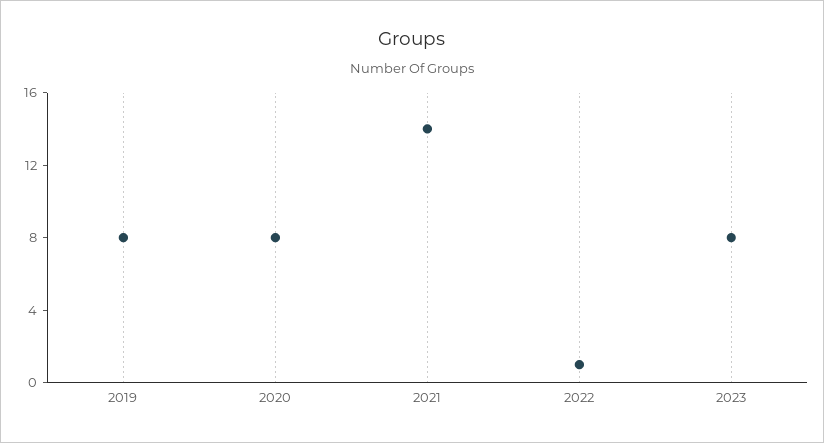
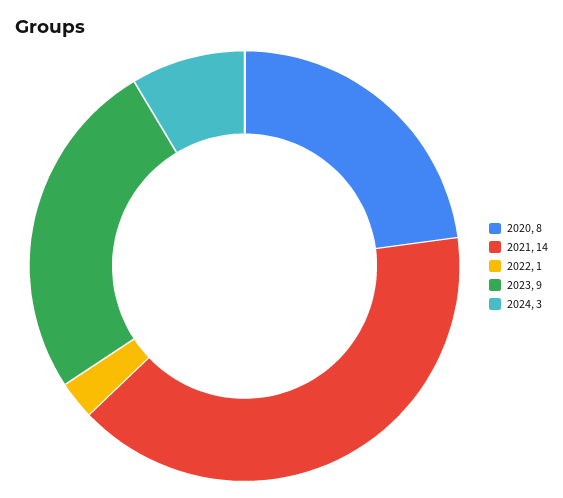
2019: 8 -> none
2023: 8 -> 9
2024: none -> 3

